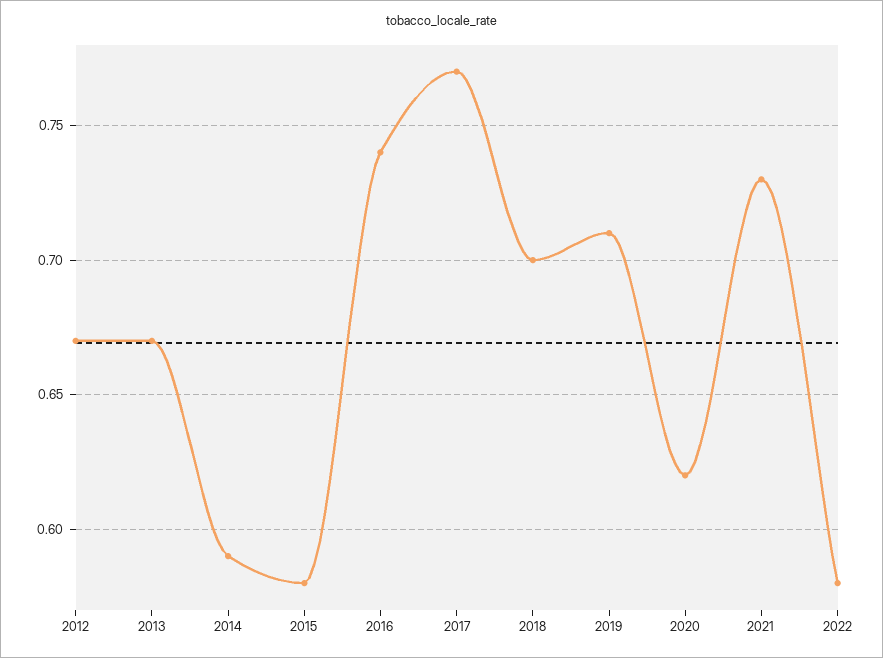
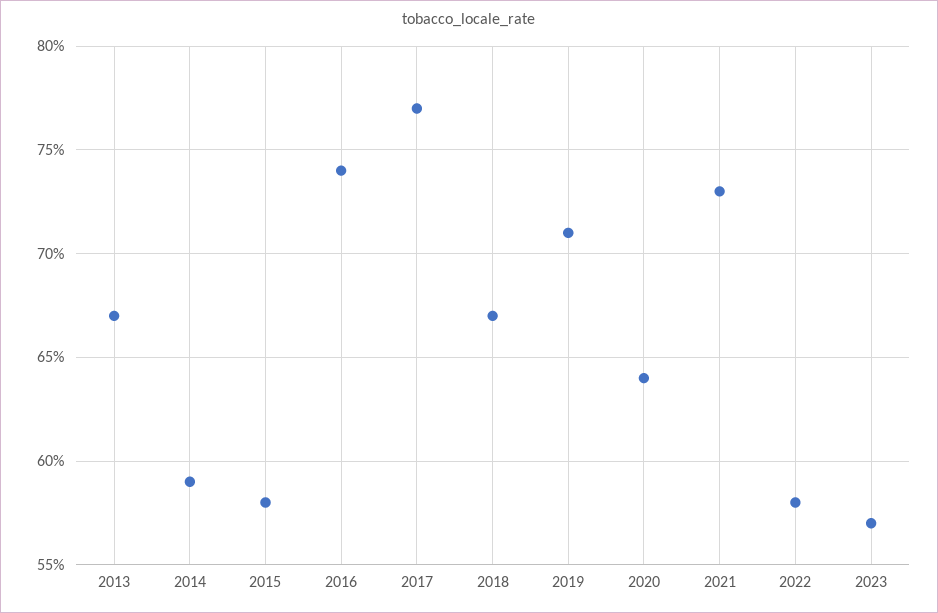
2012: 0.67 -> none
2018: 0.7 -> 0.67
2020: 0.62 -> 0.64
2023: none -> 0.57

